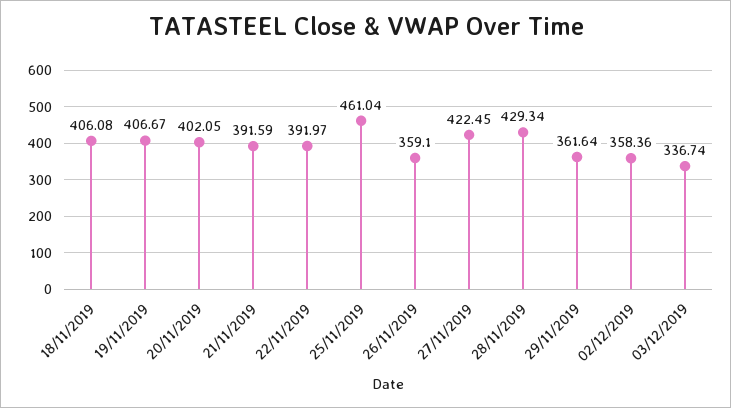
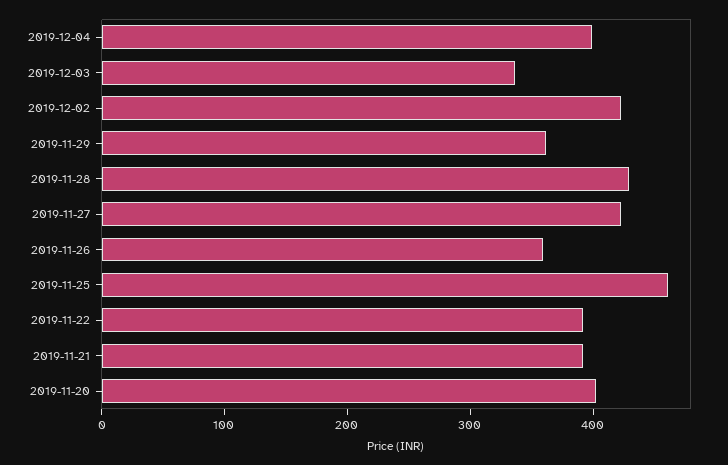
18/11/2019: 406.08 -> none
19/11/2019: 406.67 -> none
02/12/2019: 358.36 -> 420
2019-12-04: none -> 400

